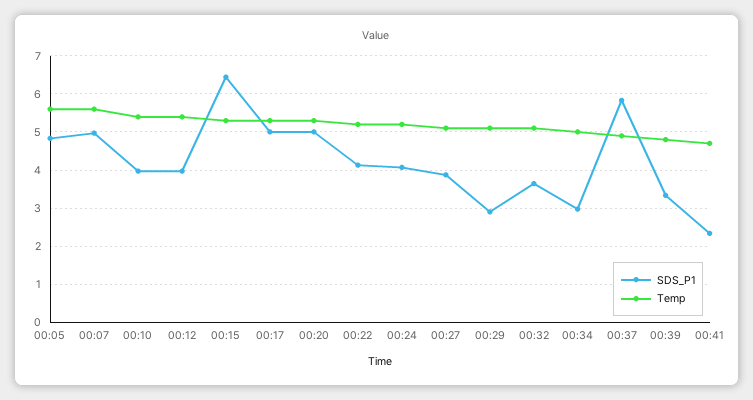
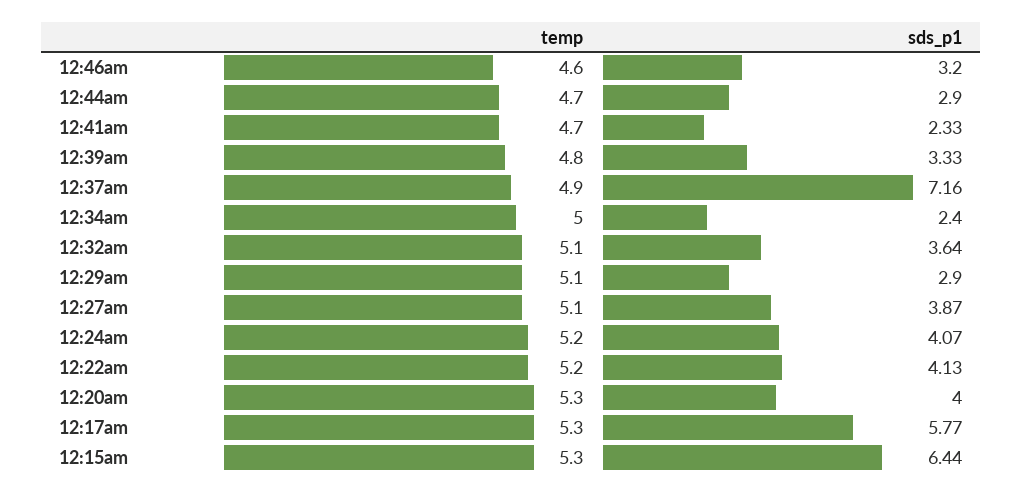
SDS_P1, 00:05: 4.8 -> none
Temp, 00:05: 5.6 -> none
SDS_P1, 00:07: 5 -> none
Temp, 00:07: 5.6 -> none
SDS_P1, 00:10: 4 -> none
Temp, 00:10: 5.4 -> none
SDS_P1, 00:12: 4 -> none
Temp, 00:12: 5.4 -> none
SDS_P1, 00:17: 5 -> 5.77
SDS_P1, 00:20: 5 -> 4
SDS_P1, 00:34: 3 -> 2.4
SDS_P1, 00:37: 5.8 -> 7.16
Temp, 12:46am: none -> 4.6
SDS_P1, 12:46am: none -> 3.2
Temp, 12:44am: none -> 4.7
SDS_P1, 12:44am: none -> 2.9

